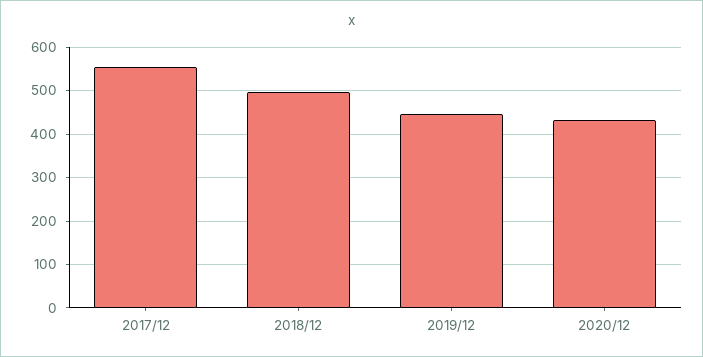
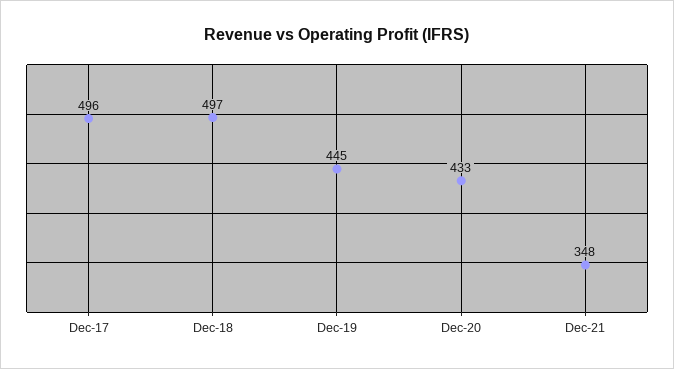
2017/12: 560 -> 496
Dec-21: none -> 348

